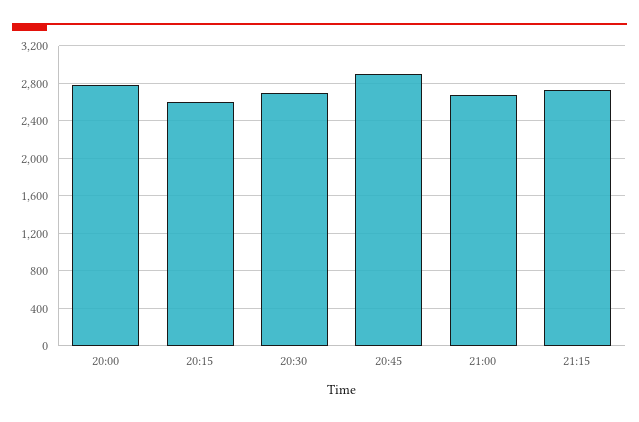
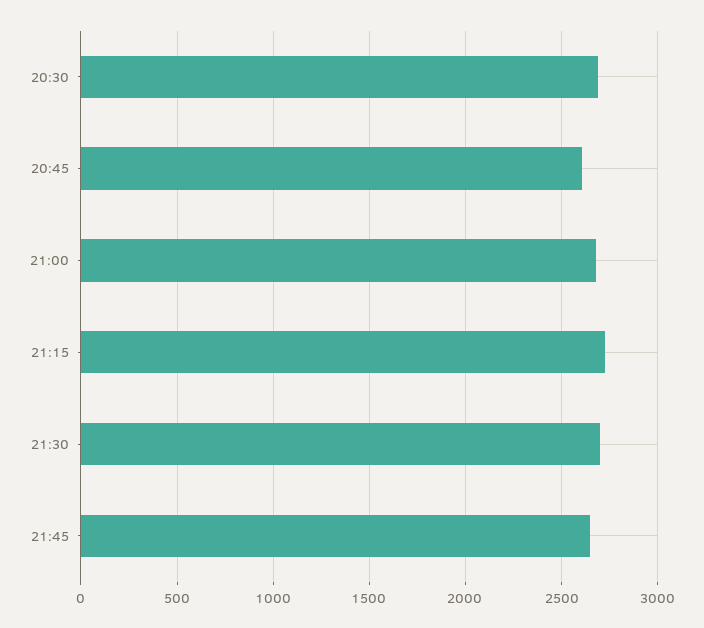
20:00: 2800 -> none
20:15: 2600 -> none
20:45: 2900 -> 2600
21:30: none -> 2700
21:45: none -> 2650

